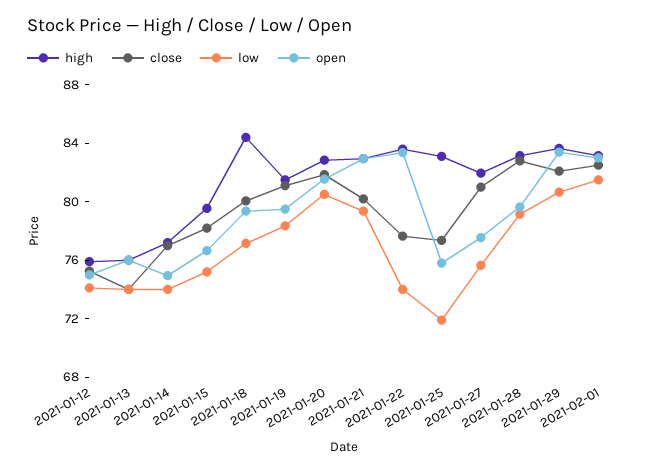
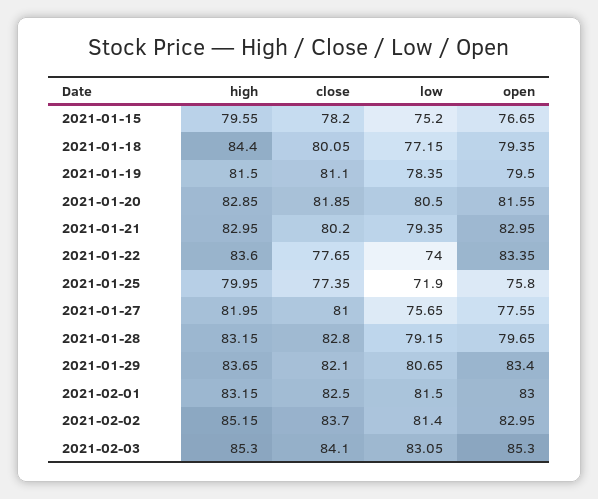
high, 2021-01-12: 76 -> none
close, 2021-01-12: 75 -> none
low, 2021-01-12: 74 -> none
open, 2021-01-12: 75 -> none
high, 2021-01-13: 76 -> none
close, 2021-01-13: 74 -> none
low, 2021-01-13: 74 -> none
open, 2021-01-13: 76 -> none
high, 2021-01-14: 77 -> none
close, 2021-01-14: 77 -> none
low, 2021-01-14: 74 -> none
open, 2021-01-14: 75 -> none
high, 2021-01-25: 83 -> 79.95
high, 2021-02-02: none -> 85.15
close, 2021-02-02: none -> 83.7
low, 2021-02-02: none -> 81.4
open, 2021-02-02: none -> 82.95
high, 2021-02-03: none -> 85.3
close, 2021-02-03: none -> 84.1
low, 2021-02-03: none -> 83.05
open, 2021-02-03: none -> 85.3

